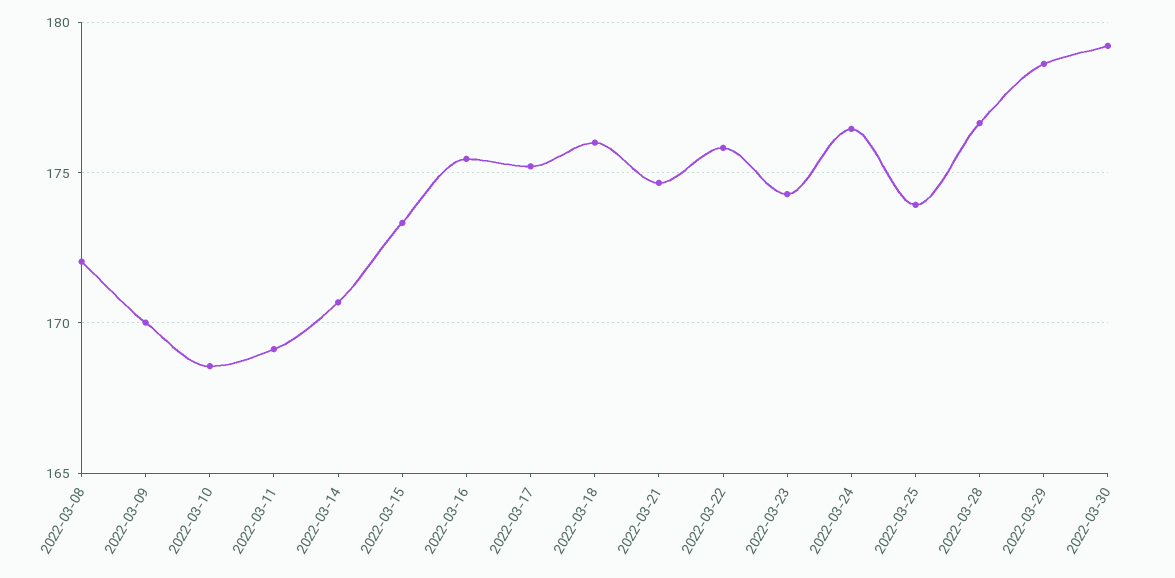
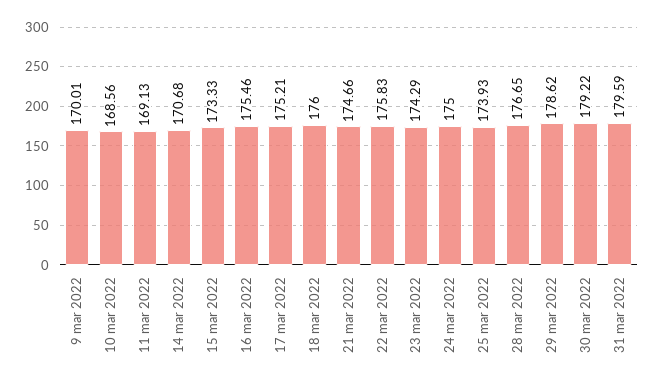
2022-03-08: 172 -> none
2022-03-24: 176.5 -> 175
31 mar 2022: none -> 179.59

